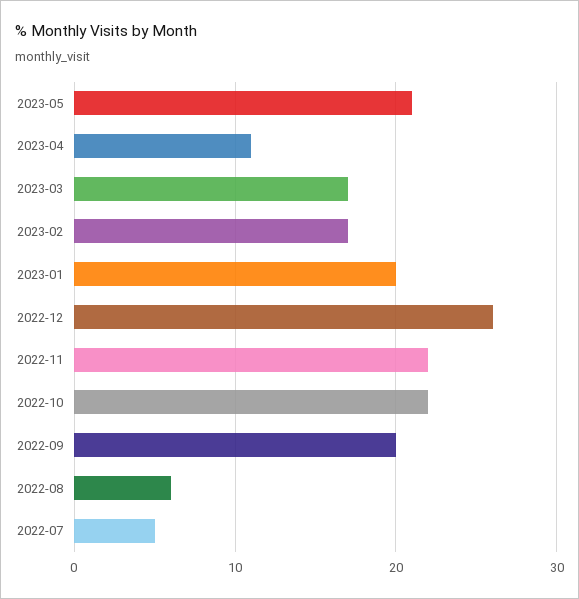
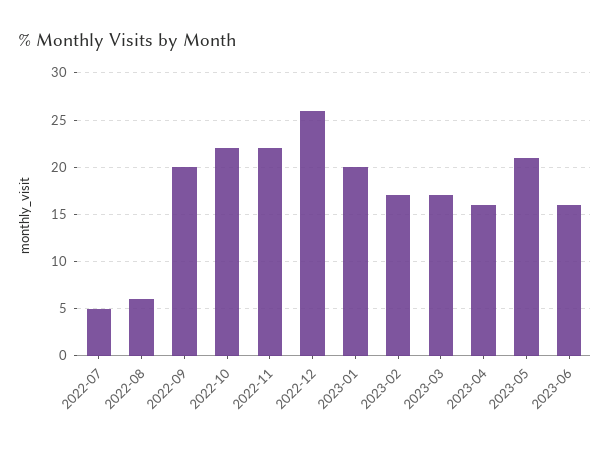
2023-04: 11 -> 16
2023-06: none -> 16

